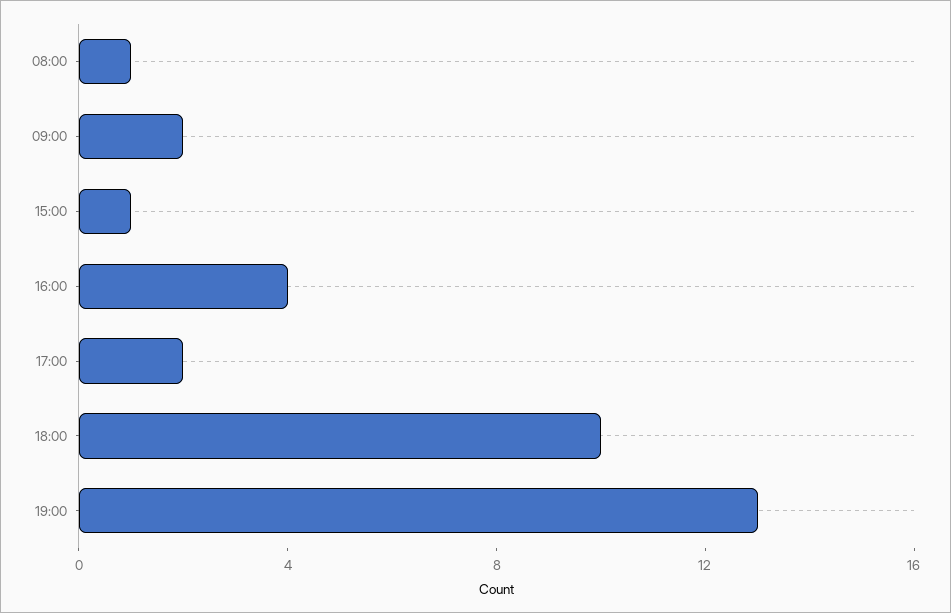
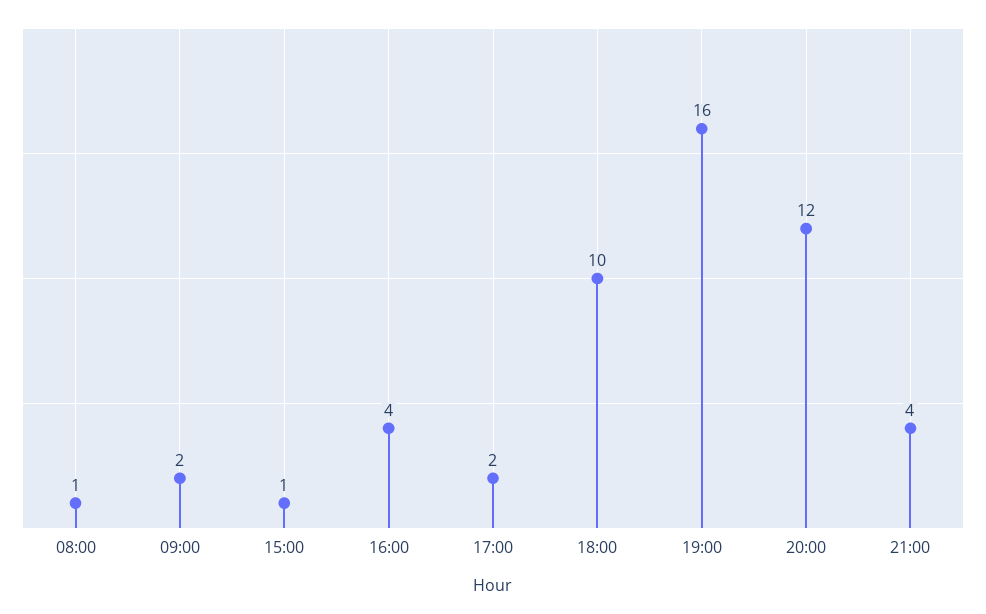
19:00: 13 -> 16
20:00: none -> 12
21:00: none -> 4

